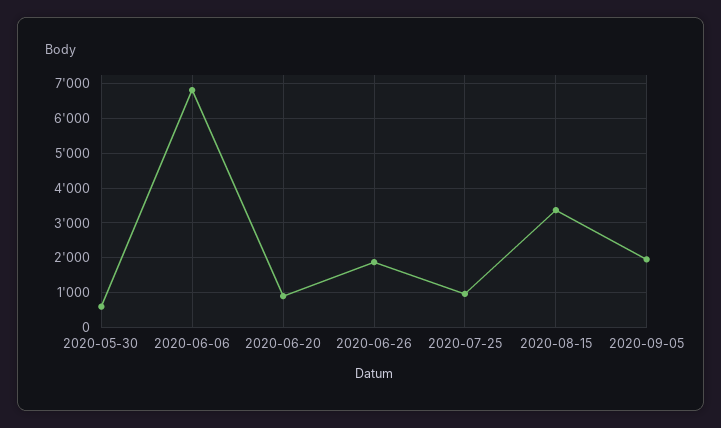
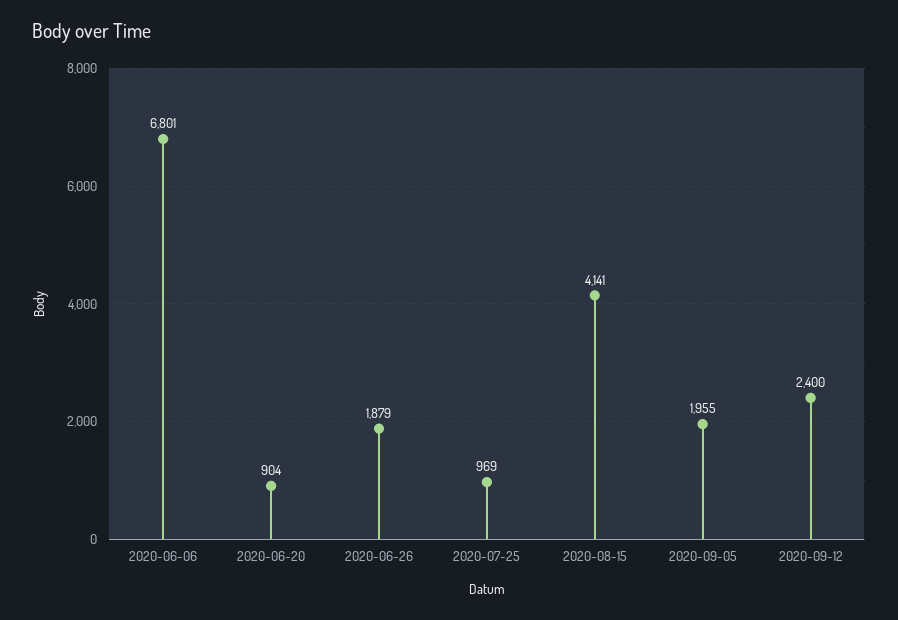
2020-05-30: 600 -> none
2020-08-15: 3400 -> 4141
2020-09-12: none -> 2400

